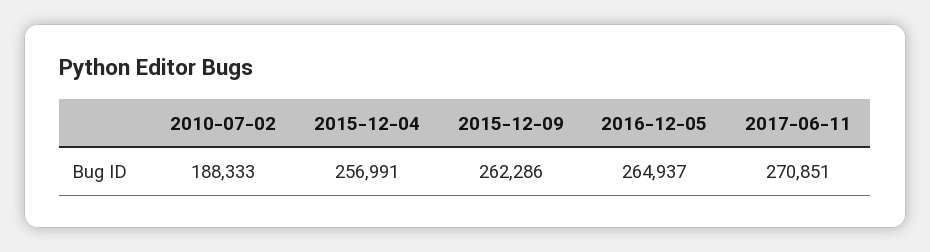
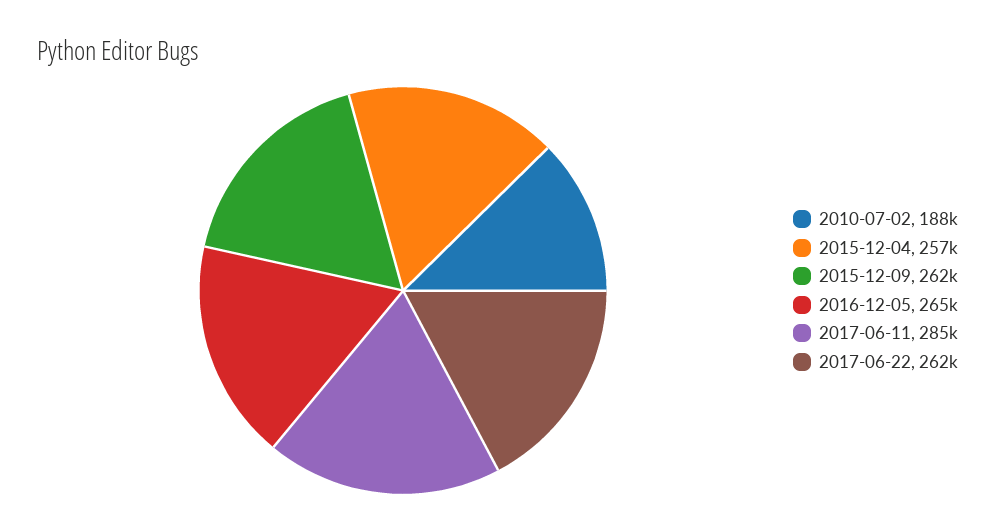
2017-06-11: 270851 -> 285000
2017-06-22: none -> 262000

